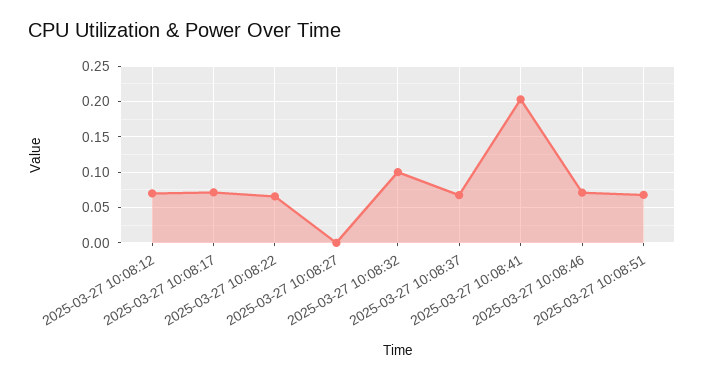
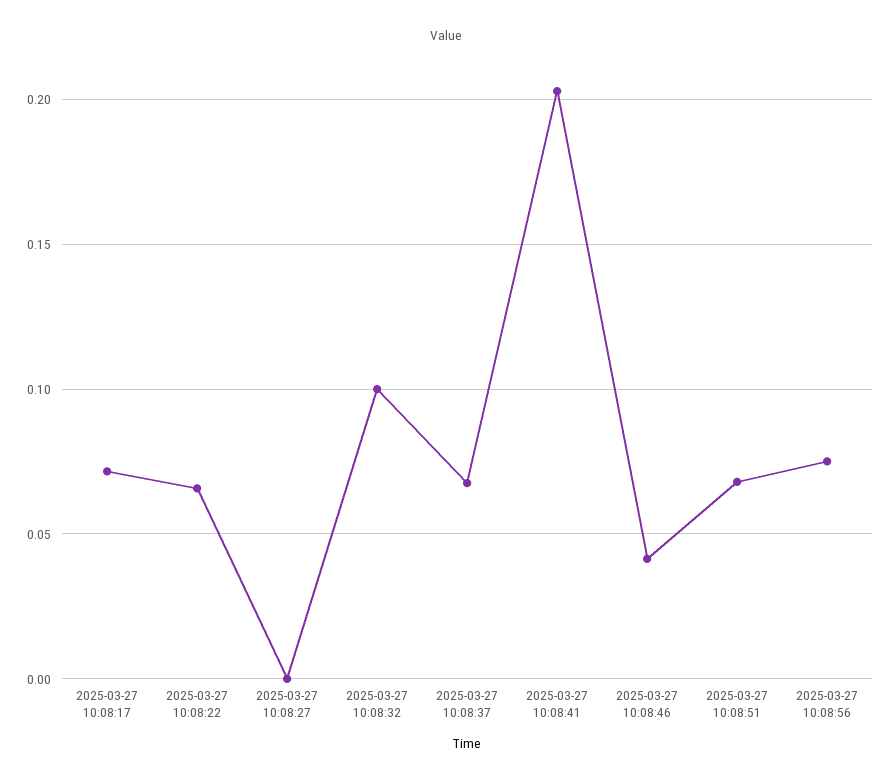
2025-03-27 10:08:12: 0.07 -> none
2025-03-27 10:08:46: 0.07 -> 0.04
2025-03-27 10:08:56: none -> 0.075

